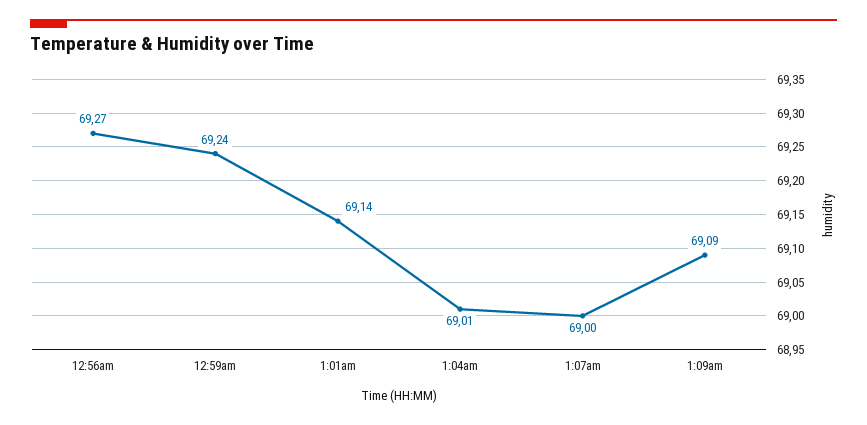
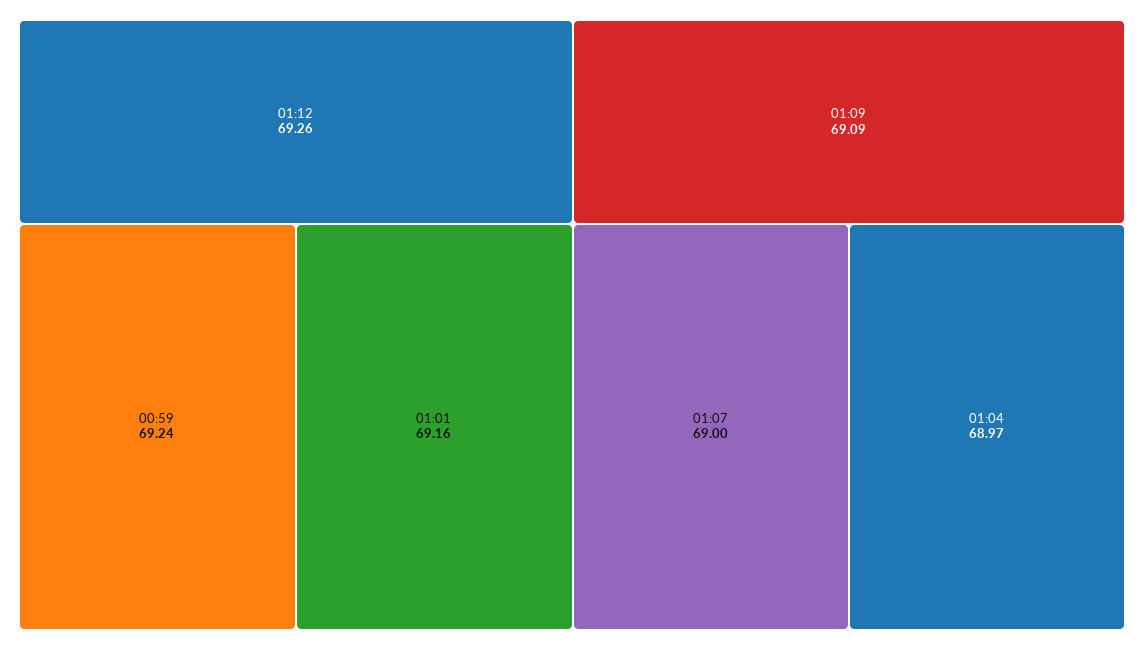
12:56am: 69.27 -> none
1:01am: 69.14 -> 69.16
1:04am: 69.01 -> 68.97
01:12: none -> 69.26

